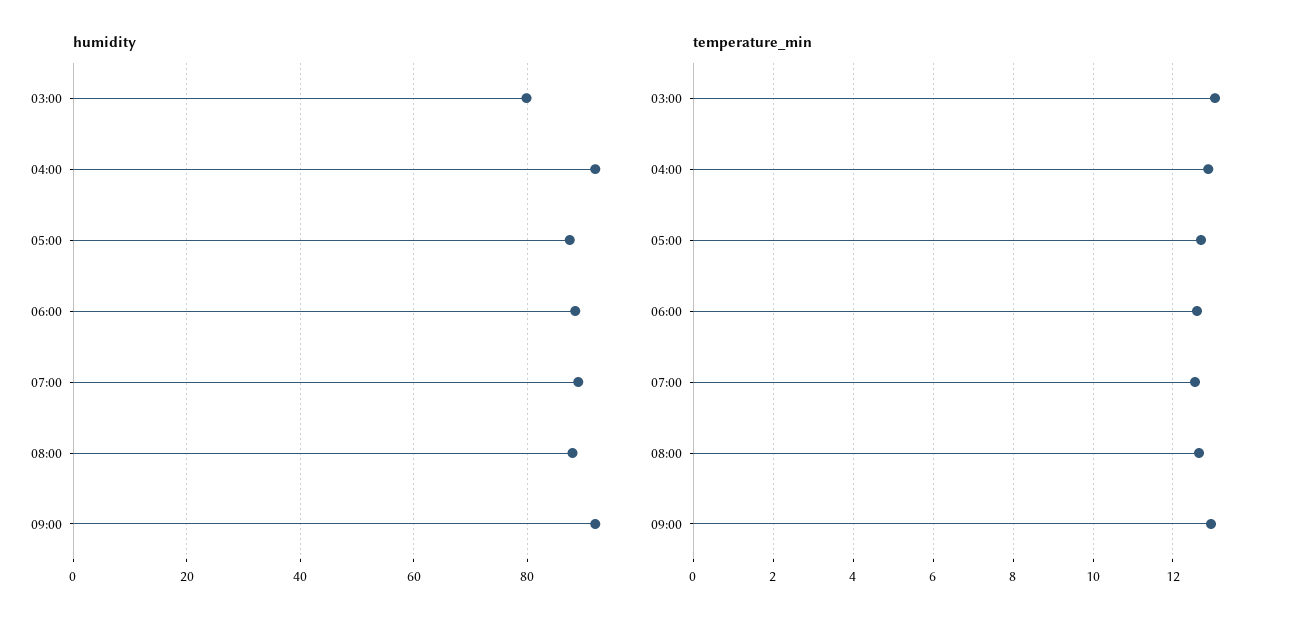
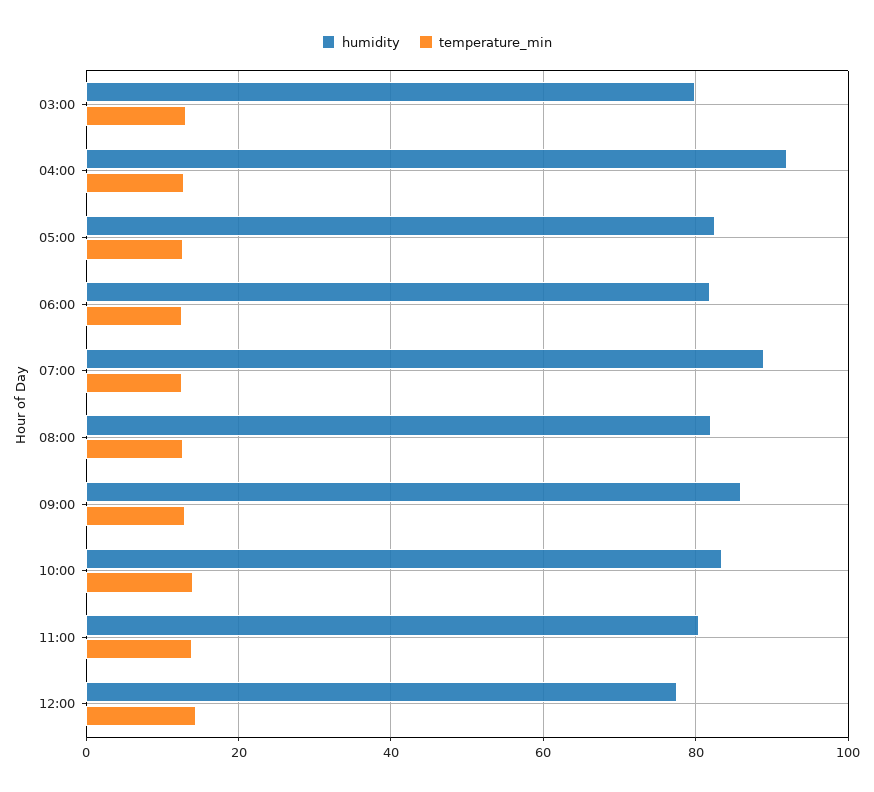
humidity, 05:00: 88 -> 82
humidity, 06:00: 88 -> 82
humidity, 08:00: 88 -> 82
humidity, 09:00: 92 -> 86
humidity, 10:00: none -> 84
temperature_min, 10:00: none -> 14
humidity, 11:00: none -> 80
temperature_min, 11:00: none -> 14
humidity, 12:00: none -> 78
temperature_min, 12:00: none -> 14

